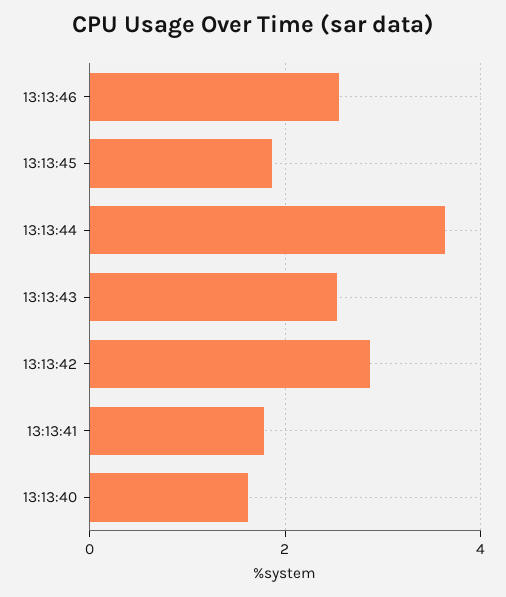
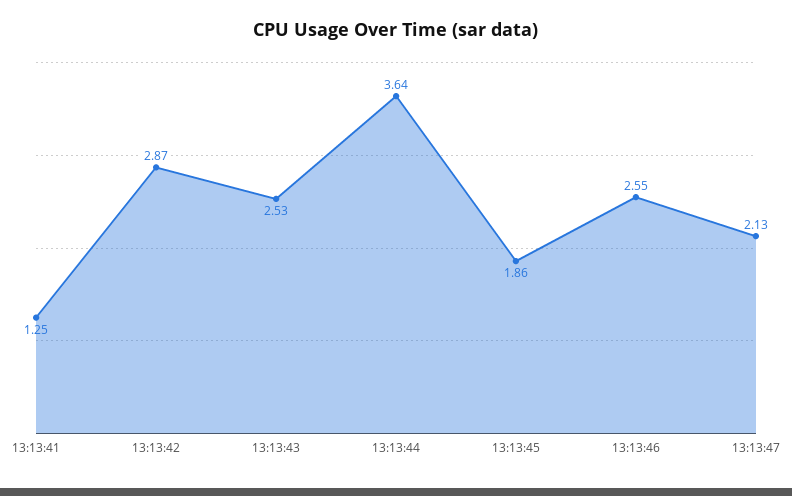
13:13:41: 1.8 -> 1.25
13:13:40: 1.6 -> none
13:13:47: none -> 2.13

